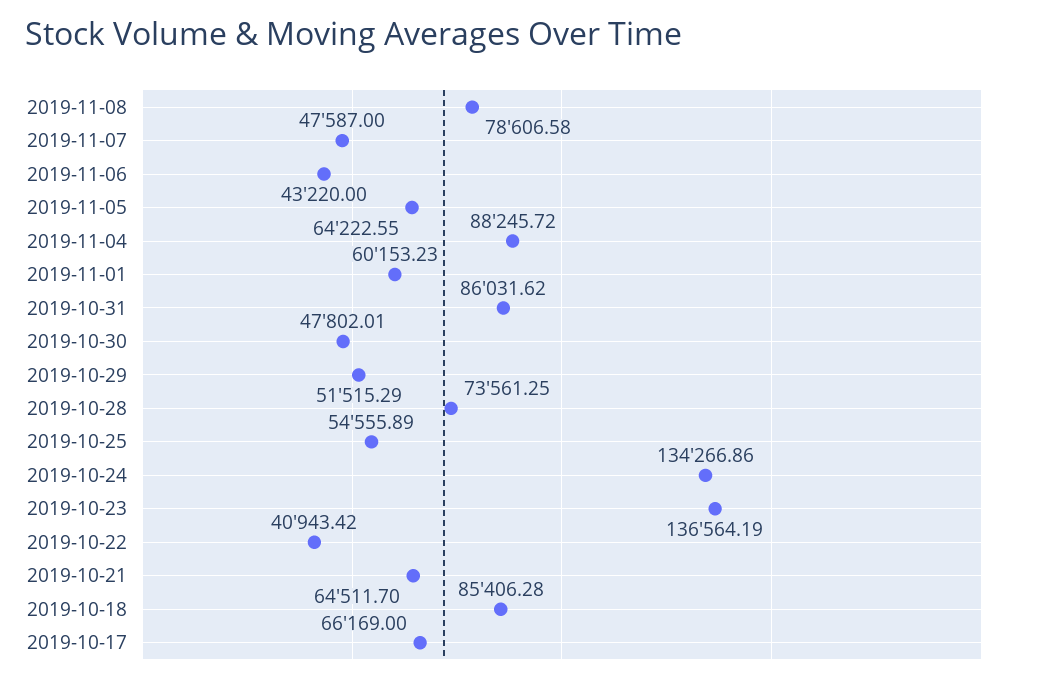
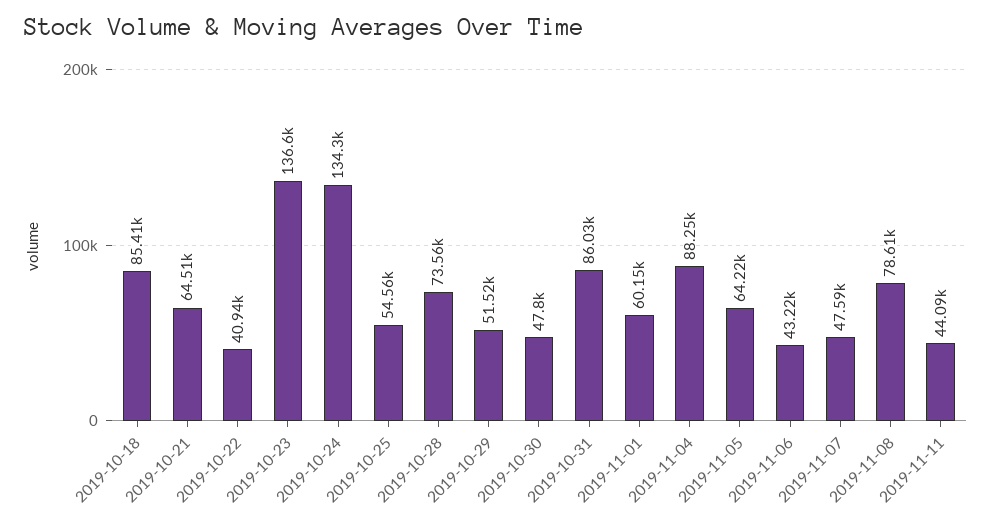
2019-10-17: 66169 -> none
2019-11-11: none -> 44090

